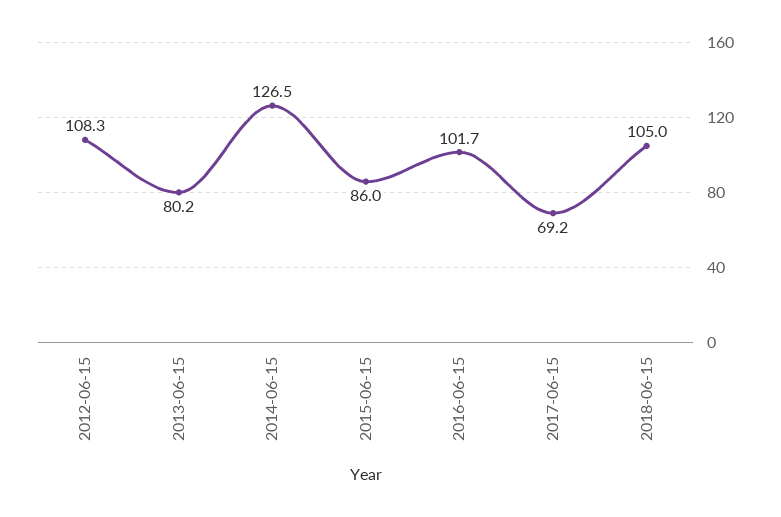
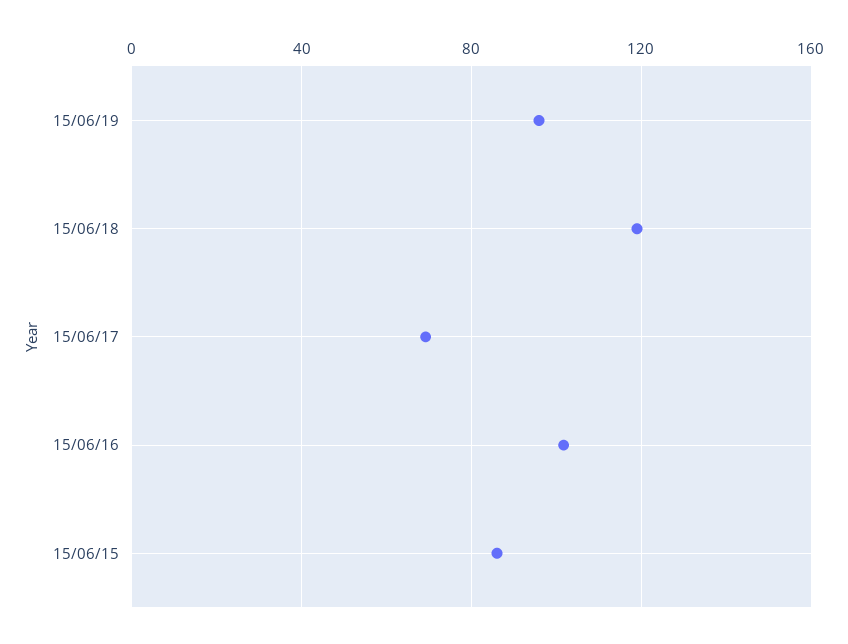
2012-06-15: 108.3 -> none
2013-06-15: 80.2 -> none
2014-06-15: 126.5 -> none
2018-06-15: 105 -> 120
15/06/19: none -> 95

